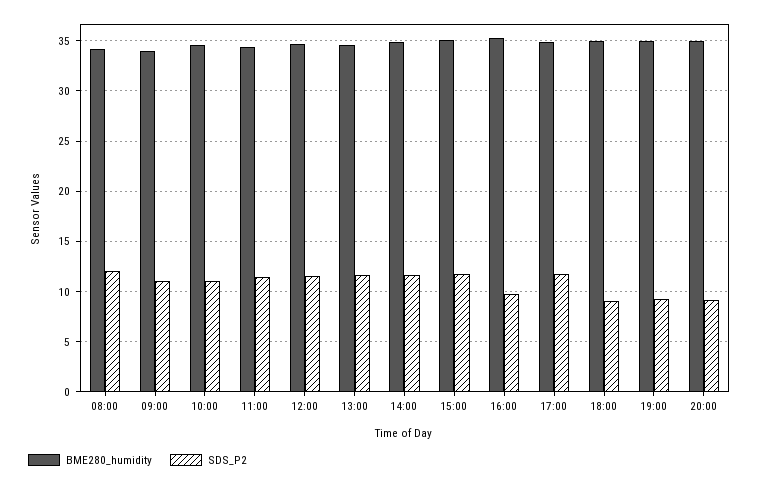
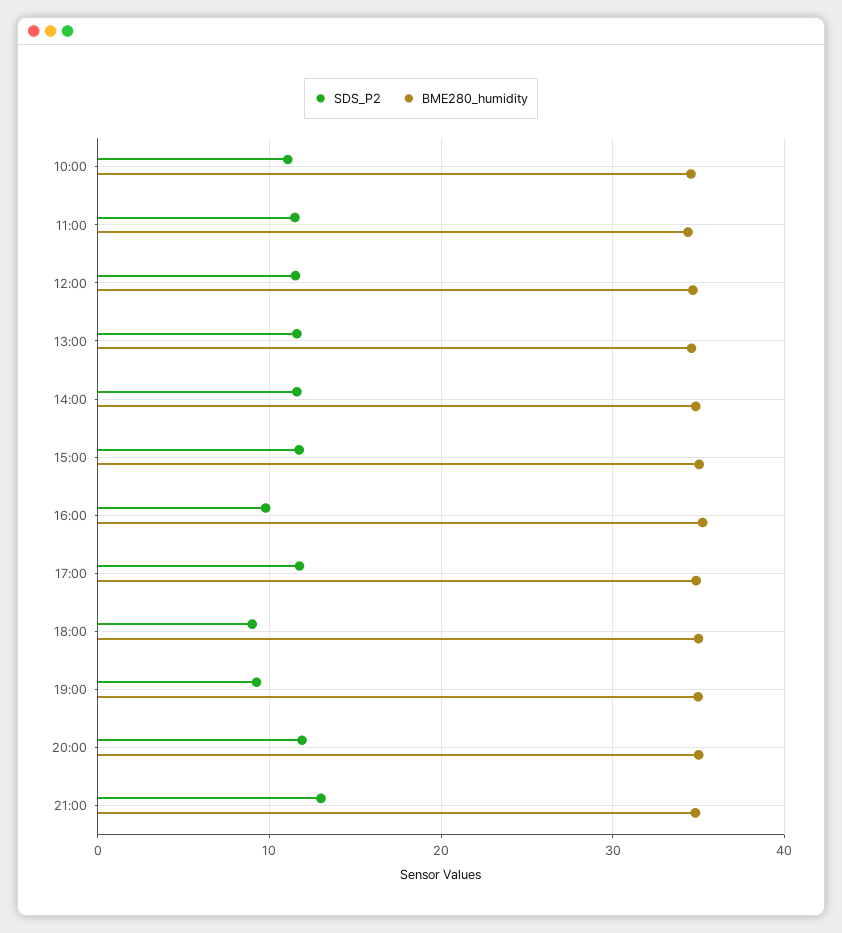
BME280_humidity, 08:00: 34 -> none
SDS_P2, 08:00: 12 -> none
BME280_humidity, 09:00: 34 -> none
SDS_P2, 09:00: 11 -> none
SDS_P2, 20:00: 9 -> 12
SDS_P2, 21:00: none -> 13
BME280_humidity, 21:00: none -> 35

